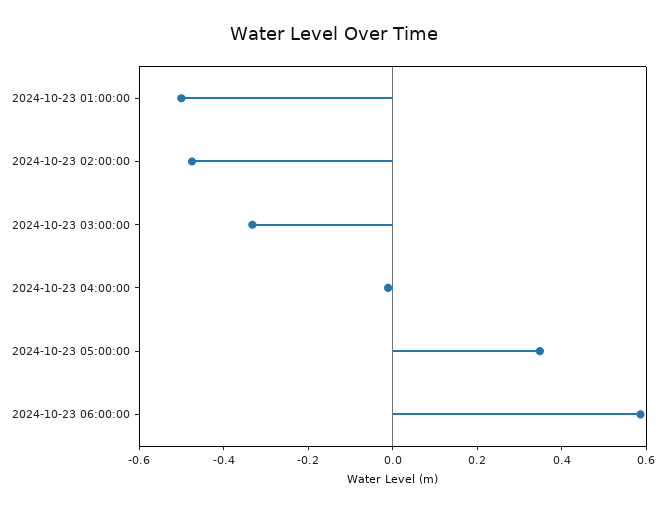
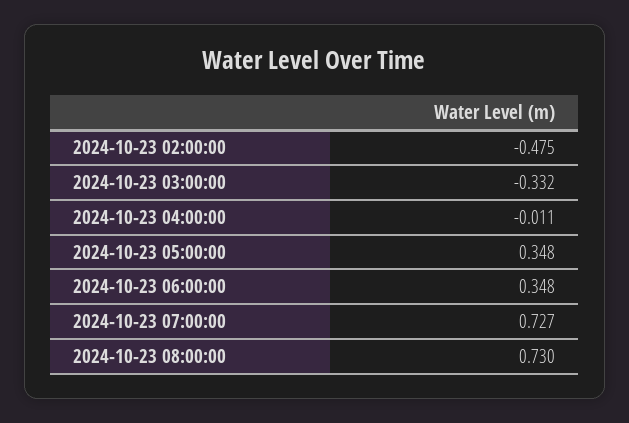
2024-10-23 01:00:00: -0.5 -> none
2024-10-23 06:00:00: 0.6 -> 0.348
2024-10-23 07:00:00: none -> 0.727
2024-10-23 08:00:00: none -> 0.73

